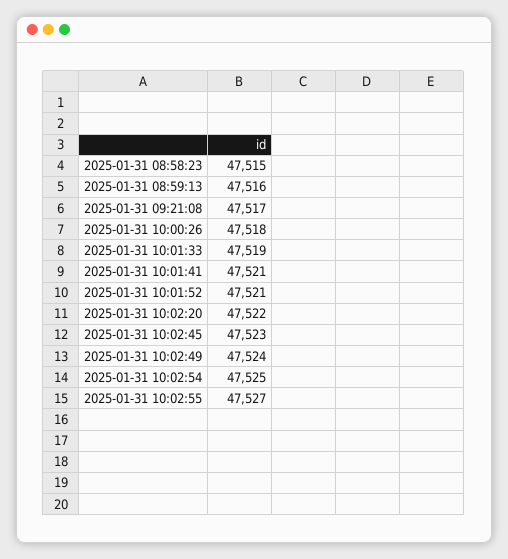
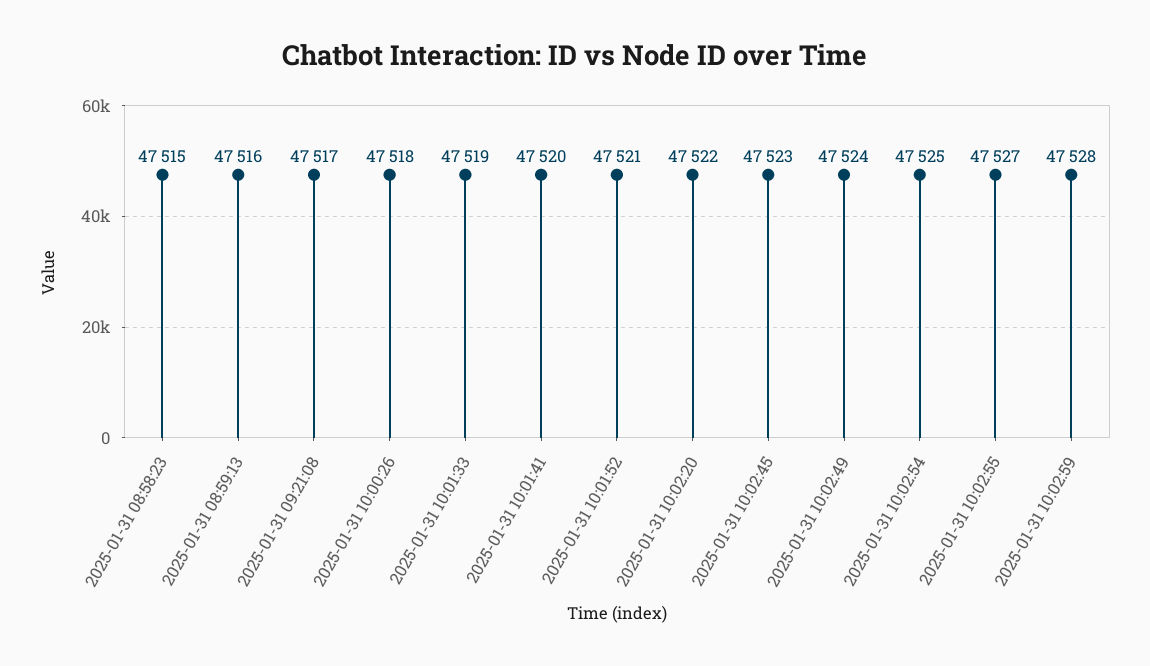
2025-01-31 10:01:41: 47521 -> 47520
2025-01-31 10:02:59: none -> 47528

